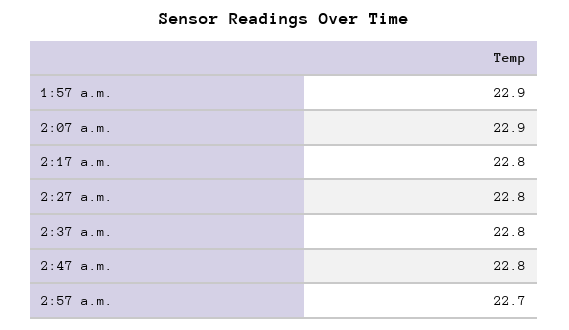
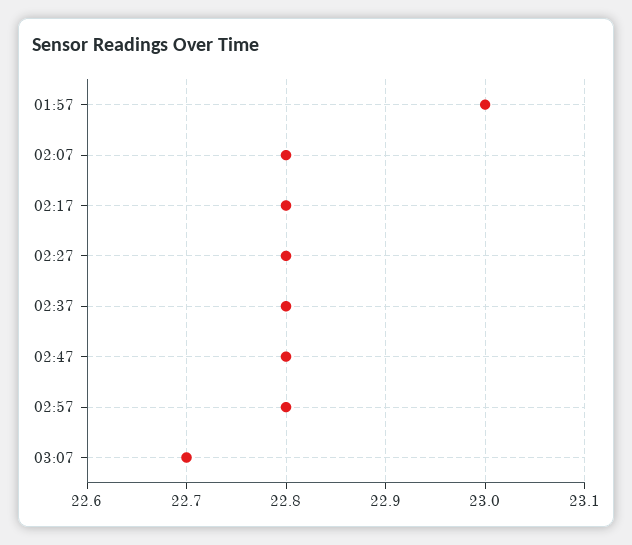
1:57 a.m.: 22.9 -> 23
2:07 a.m.: 22.9 -> 22.8
2:57 a.m.: 22.7 -> 22.8
03:07: none -> 22.7

